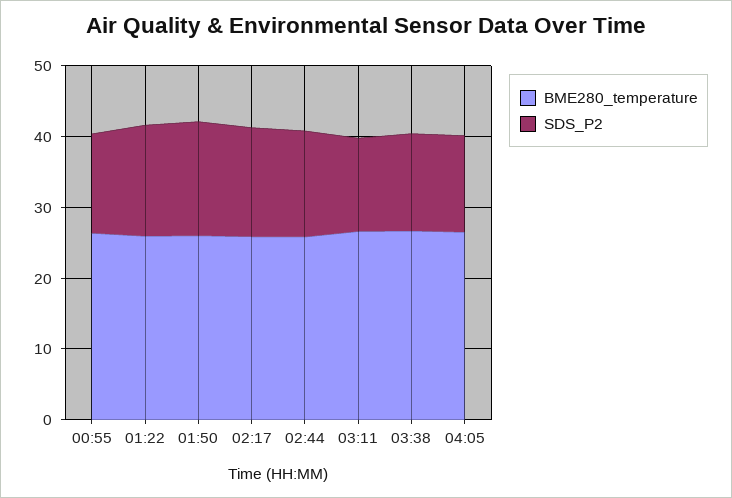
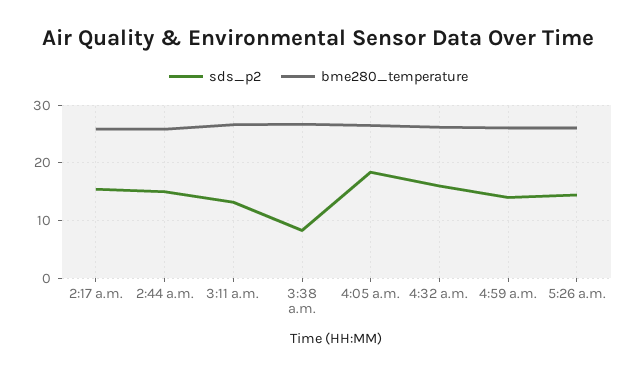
BME280_temperature, 00:55: 26 -> none
SDS_P2, 00:55: 14 -> none
BME280_temperature, 01:22: 26 -> none
SDS_P2, 01:22: 16 -> none
BME280_temperature, 01:50: 26 -> none
SDS_P2, 01:50: 16 -> none
SDS_P2, 03:38: 14 -> 8
SDS_P2, 04:05: 14 -> 18
SDS_P2, 4:32 a.m.: none -> 16
BME280_temperature, 4:32 a.m.: none -> 26
SDS_P2, 4:59 a.m.: none -> 14
BME280_temperature, 4:59 a.m.: none -> 26
SDS_P2, 5:26 a.m.: none -> 14
BME280_temperature, 5:26 a.m.: none -> 26

